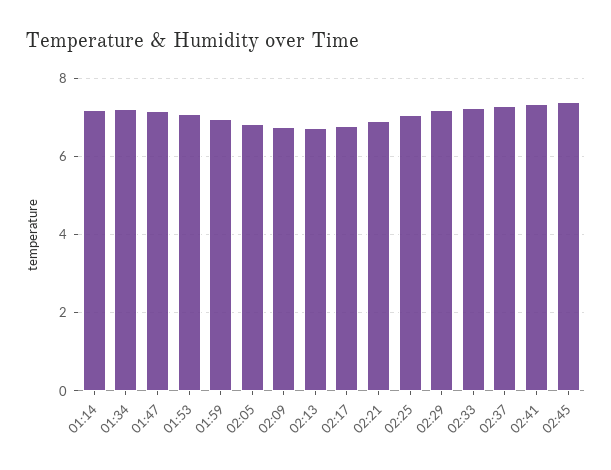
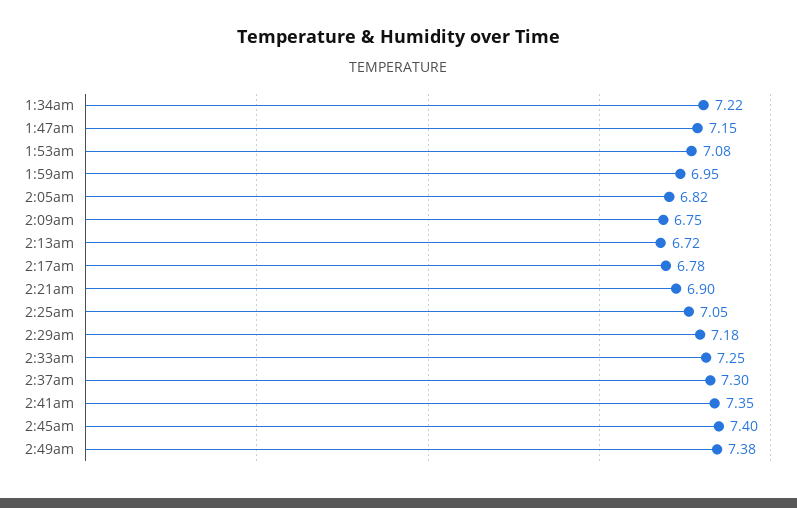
01:14: 7.2 -> none
2:49am: none -> 7.38

